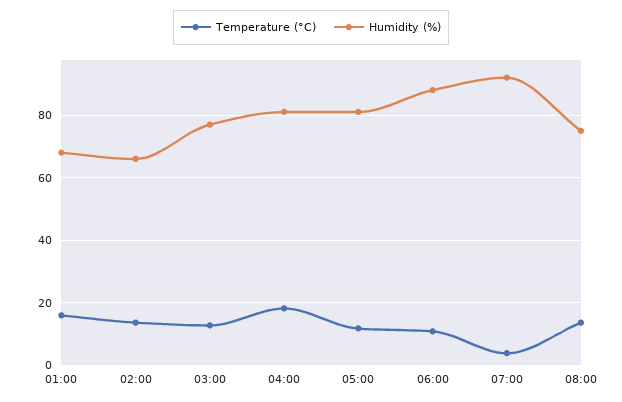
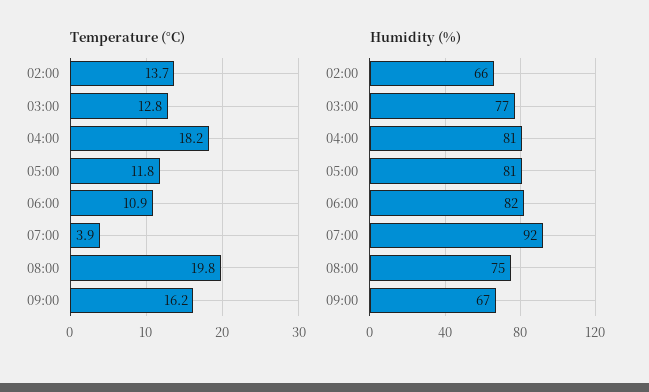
Temperature (°C), 01:00: 16 -> none
Humidity (%), 01:00: 68 -> none
Humidity (%), 06:00: 88 -> 82
Temperature (°C), 08:00: 14 -> 19.8
Temperature (°C), 09:00: none -> 16.2
Humidity (%), 09:00: none -> 67

